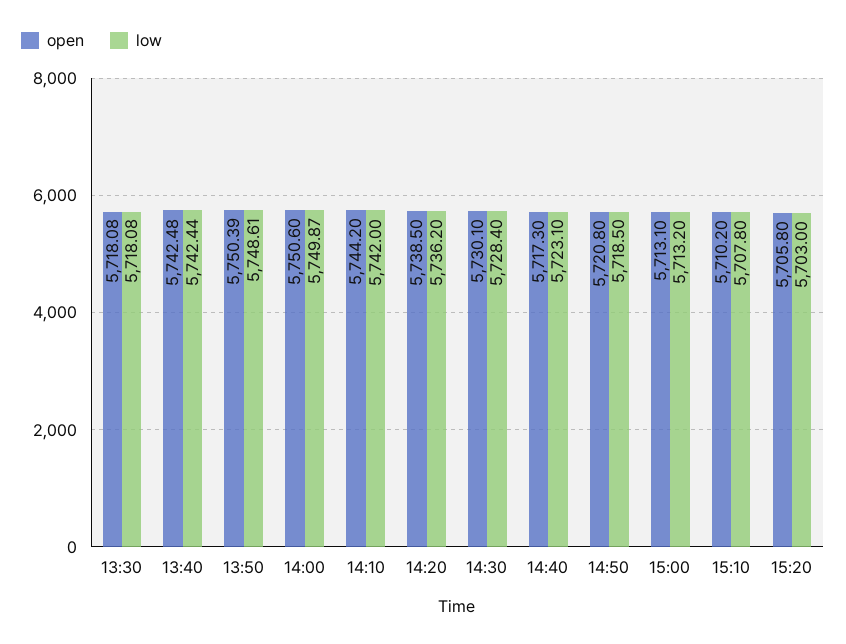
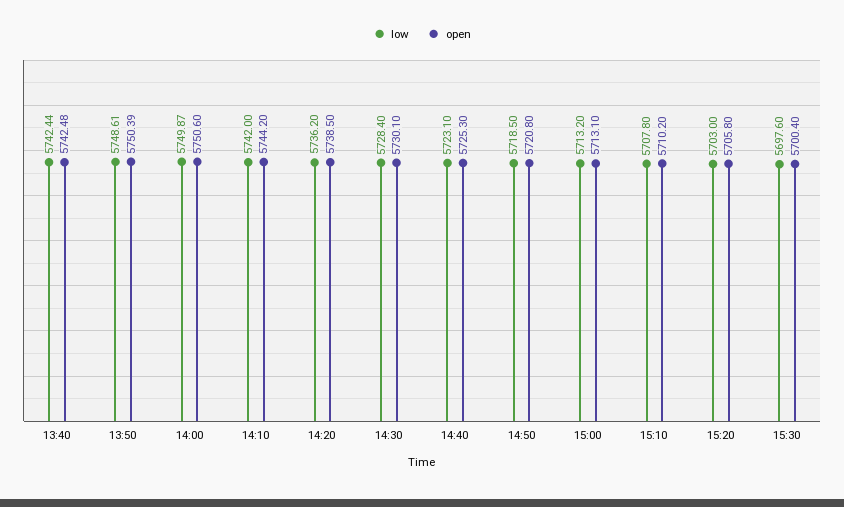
open, 13:30: 5718.08 -> none
low, 13:30: 5718.08 -> none
open, 14:40: 5717.3 -> 5725.3
low, 15:30: none -> 5697.6
open, 15:30: none -> 5700.4

